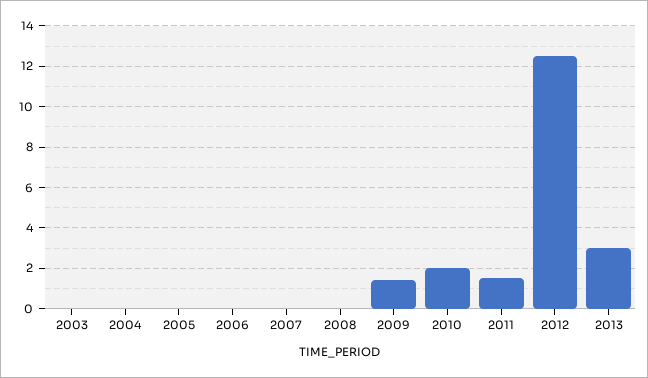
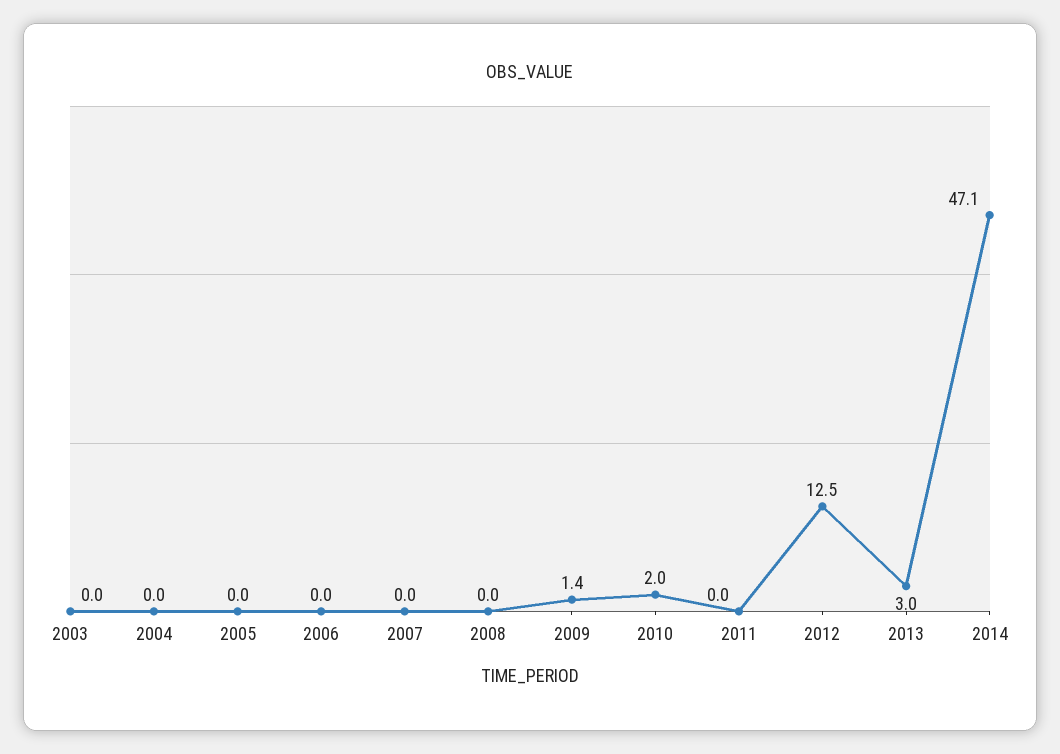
2011: 1.5 -> 0
2014: none -> 47.1

